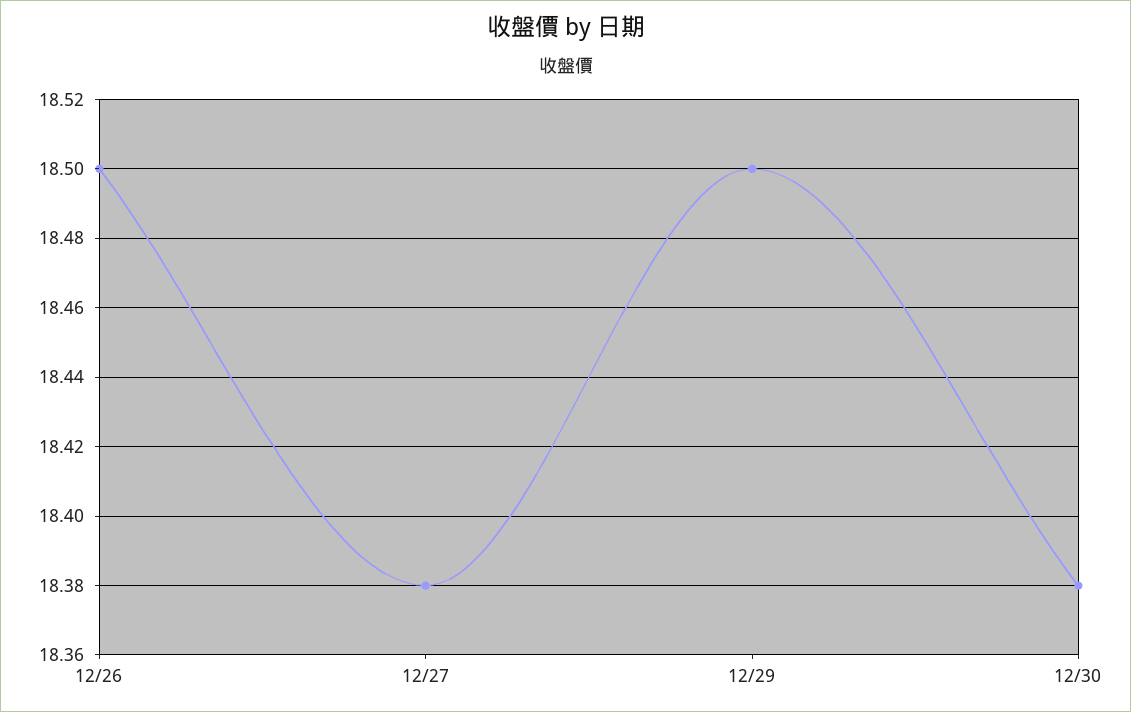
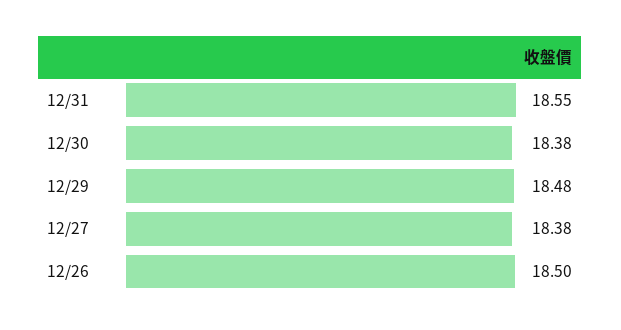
12/29: 18.5 -> 18.48
12/31: none -> 18.55

